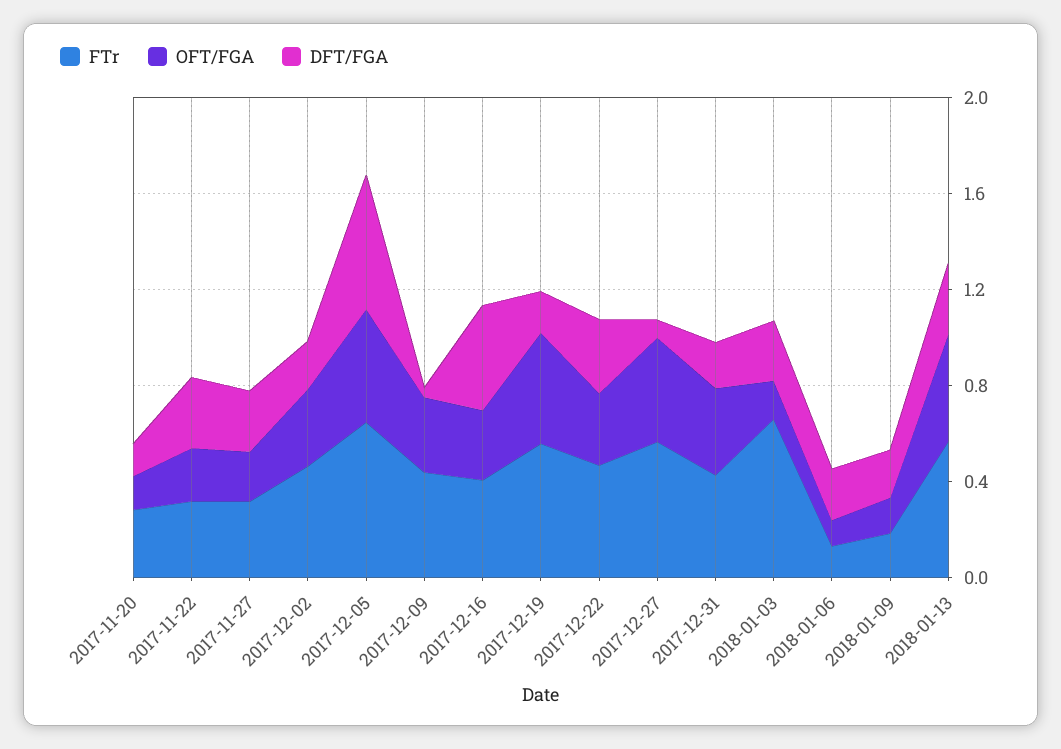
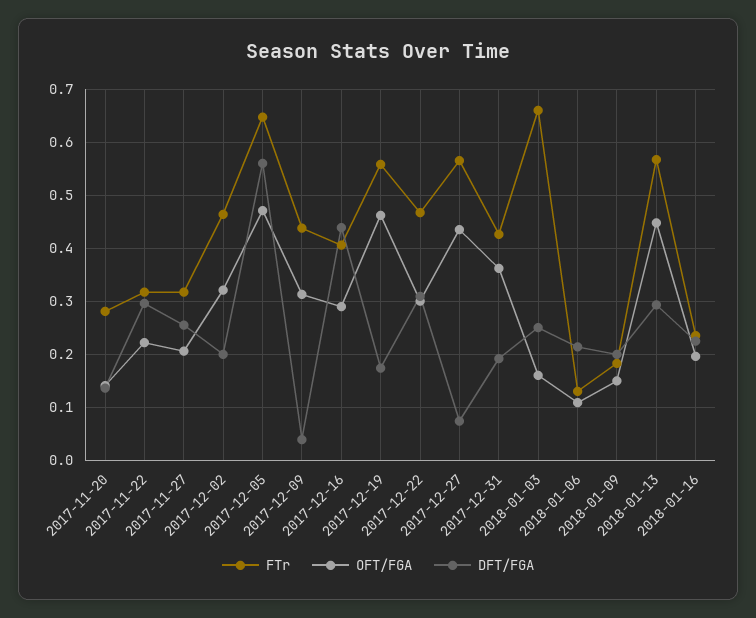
FTr, 2018-01-16: none -> 0.24
OFT/FGA, 2018-01-16: none -> 0.2
DFT/FGA, 2018-01-16: none -> 0.22

